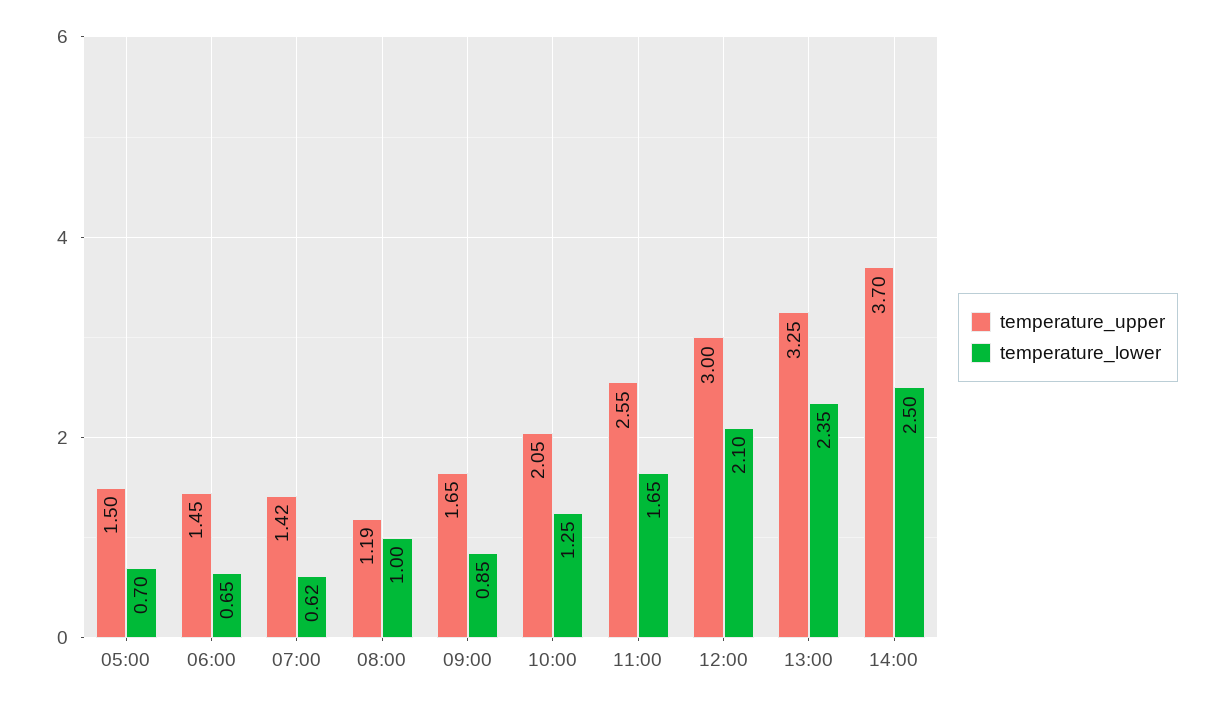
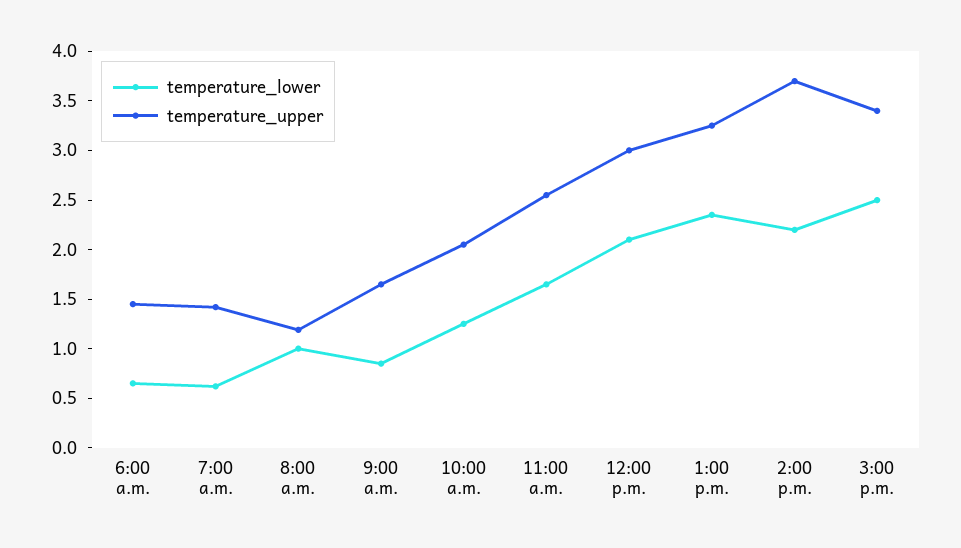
temperature_upper, 05:00: 1.5 -> none
temperature_lower, 05:00: 0.7 -> none
temperature_lower, 14:00: 2.5 -> 2.2
temperature_lower, 3:00 p.m.: none -> 2.5
temperature_upper, 3:00 p.m.: none -> 3.4

